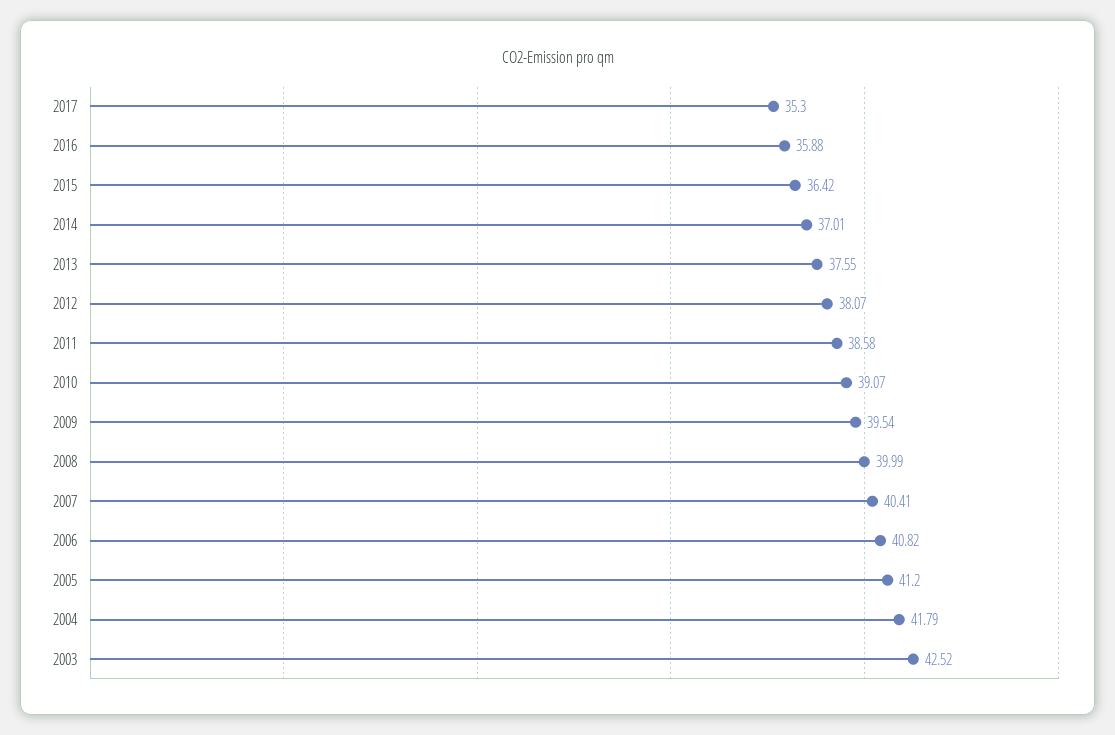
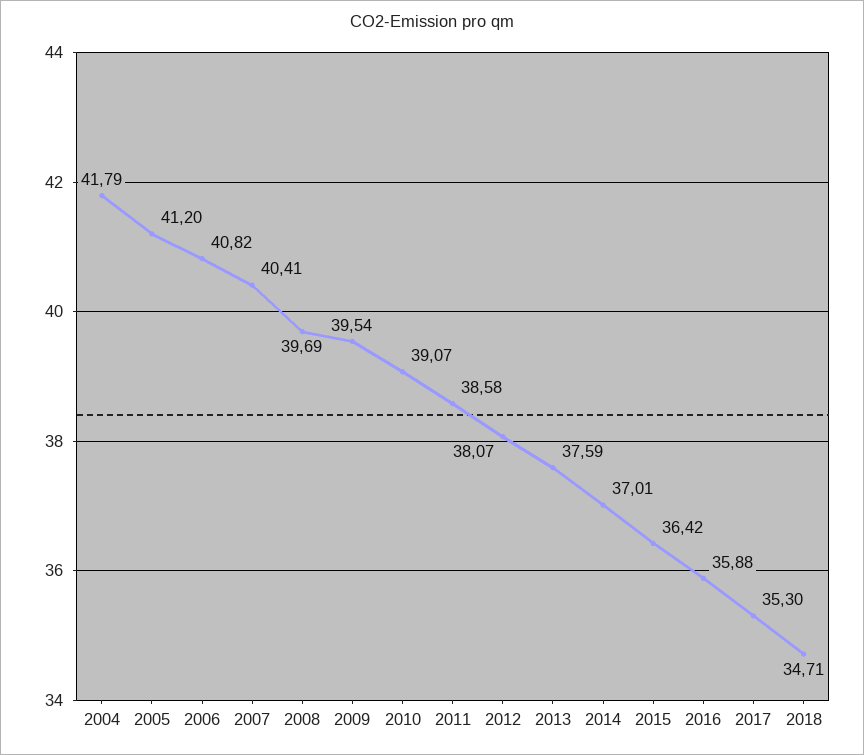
2013: 37.55 -> 37.59
2008: 39.99 -> 39.69
2003: 42.52 -> none
2018: none -> 34.71

